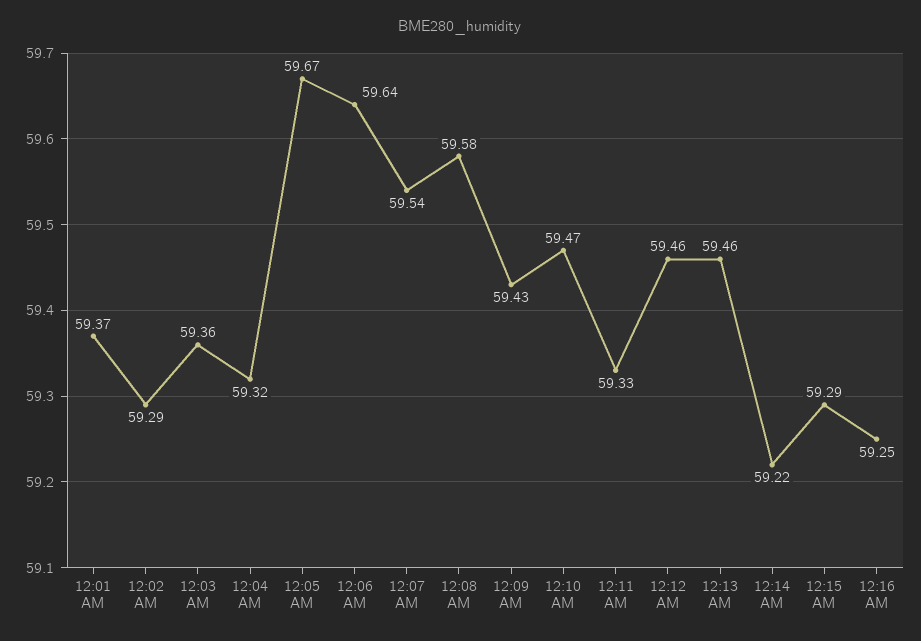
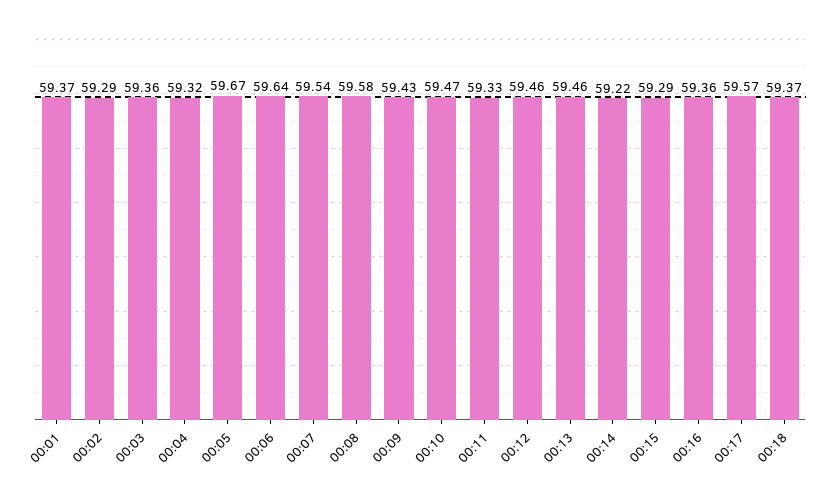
12:16 AM: 59.25 -> 59.36
00:17: none -> 59.57
00:18: none -> 59.37

